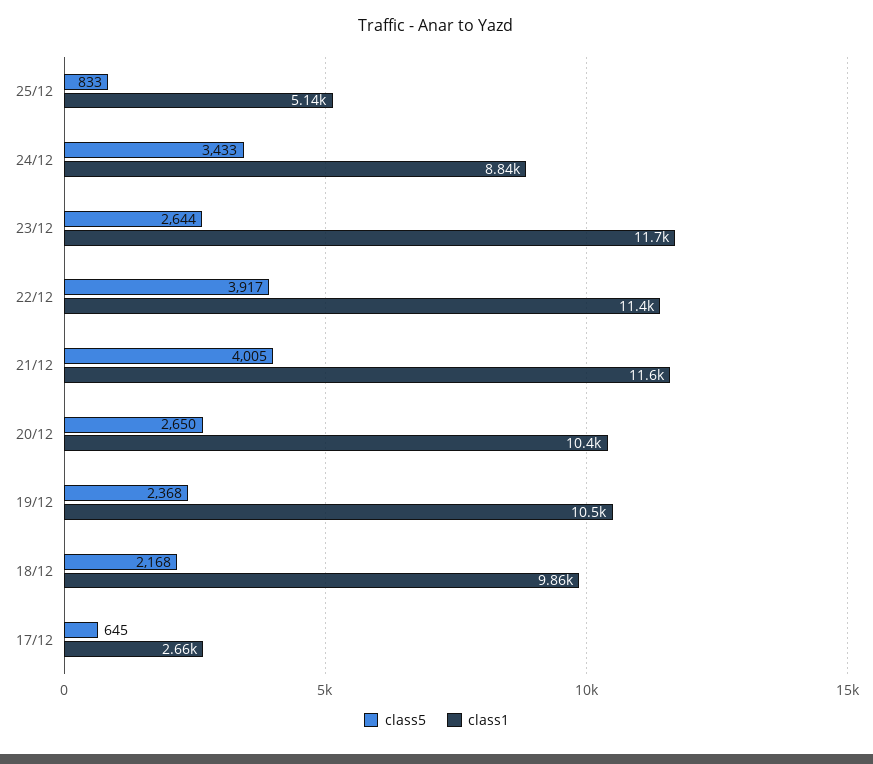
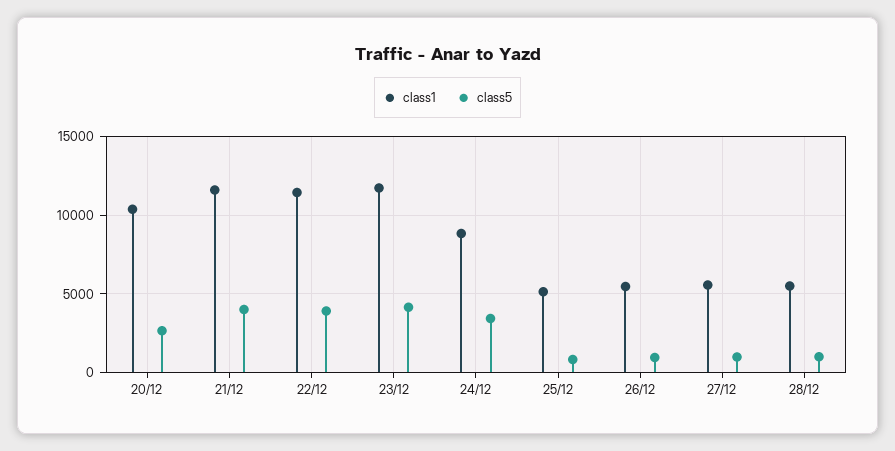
class5, 23/12: 2644 -> 4000
class5, 19/12: 2368 -> none
class1, 19/12: 10500 -> none
class5, 18/12: 2168 -> none
class1, 18/12: 9860 -> none
class5, 17/12: 645 -> none
class1, 17/12: 2660 -> none
class1, 26/12: none -> 5500
class5, 26/12: none -> 1000
class1, 27/12: none -> 5500
class5, 27/12: none -> 1000
class1, 28/12: none -> 5500
class5, 28/12: none -> 1000

